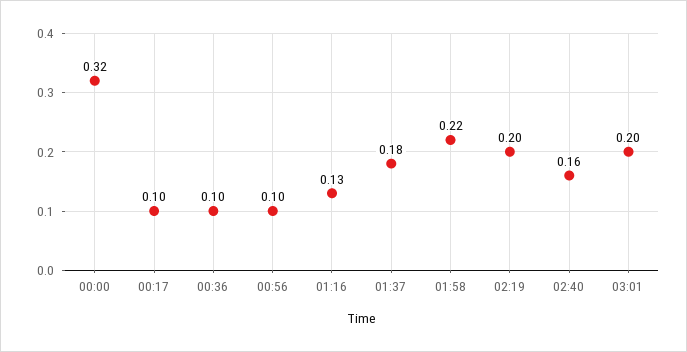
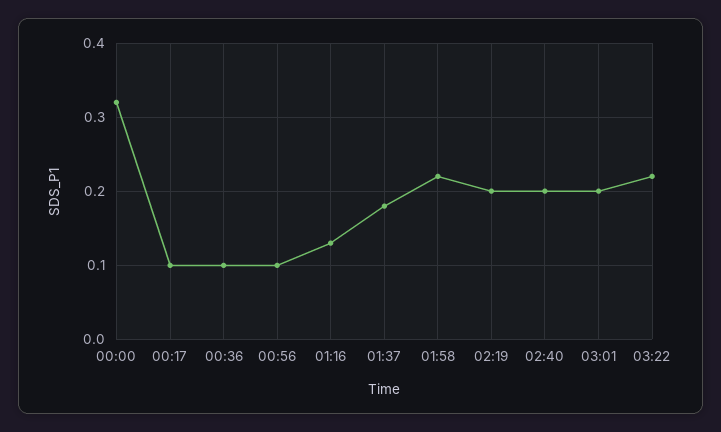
02:40: 0.16 -> 0.2
03:22: none -> 0.22

